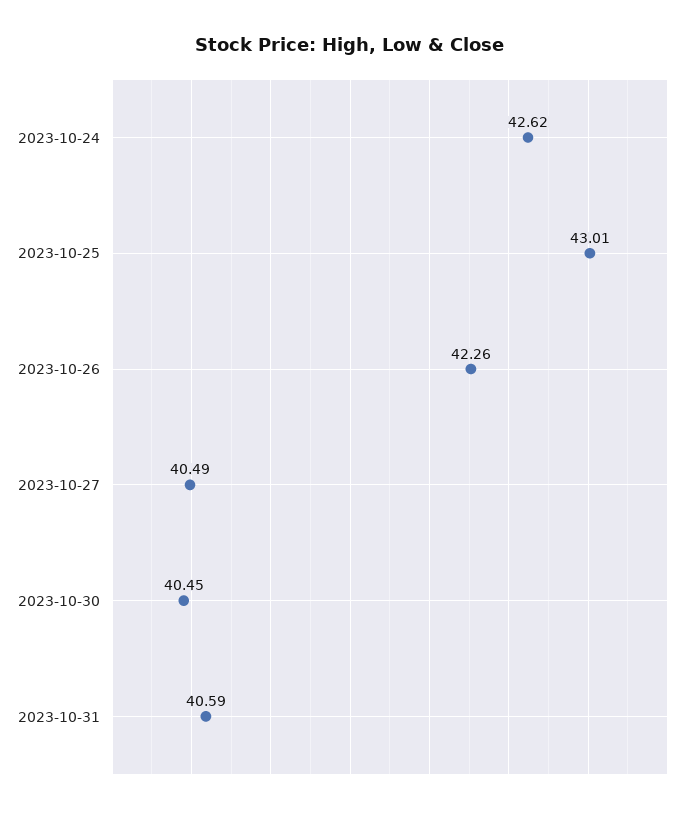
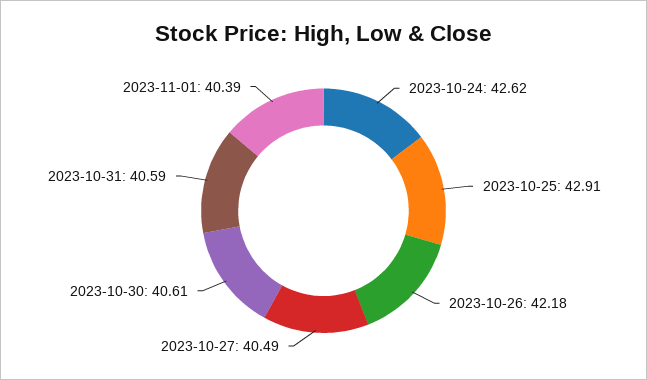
2023-10-25: 43.01 -> 42.91
2023-10-26: 42.26 -> 42.18
2023-10-30: 40.45 -> 40.61
2023-11-01: none -> 40.39

